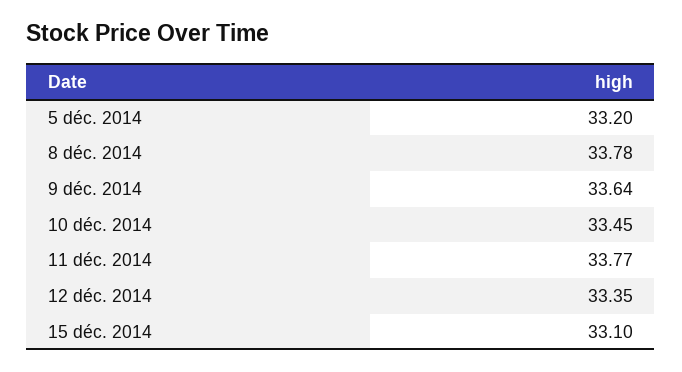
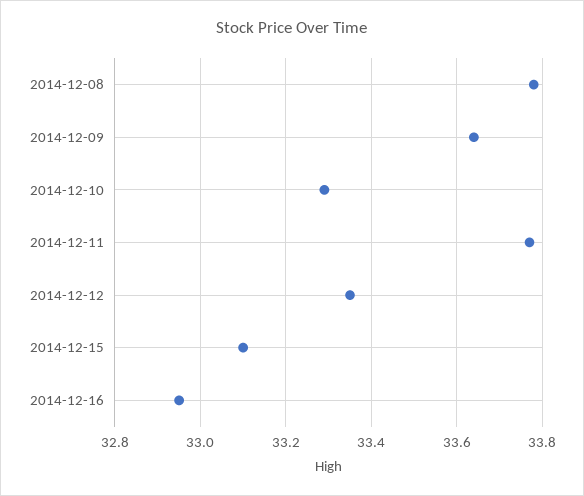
5 déc. 2014: 33.2 -> none
10 déc. 2014: 33.45 -> 33.3
2014-12-16: none -> 32.95

